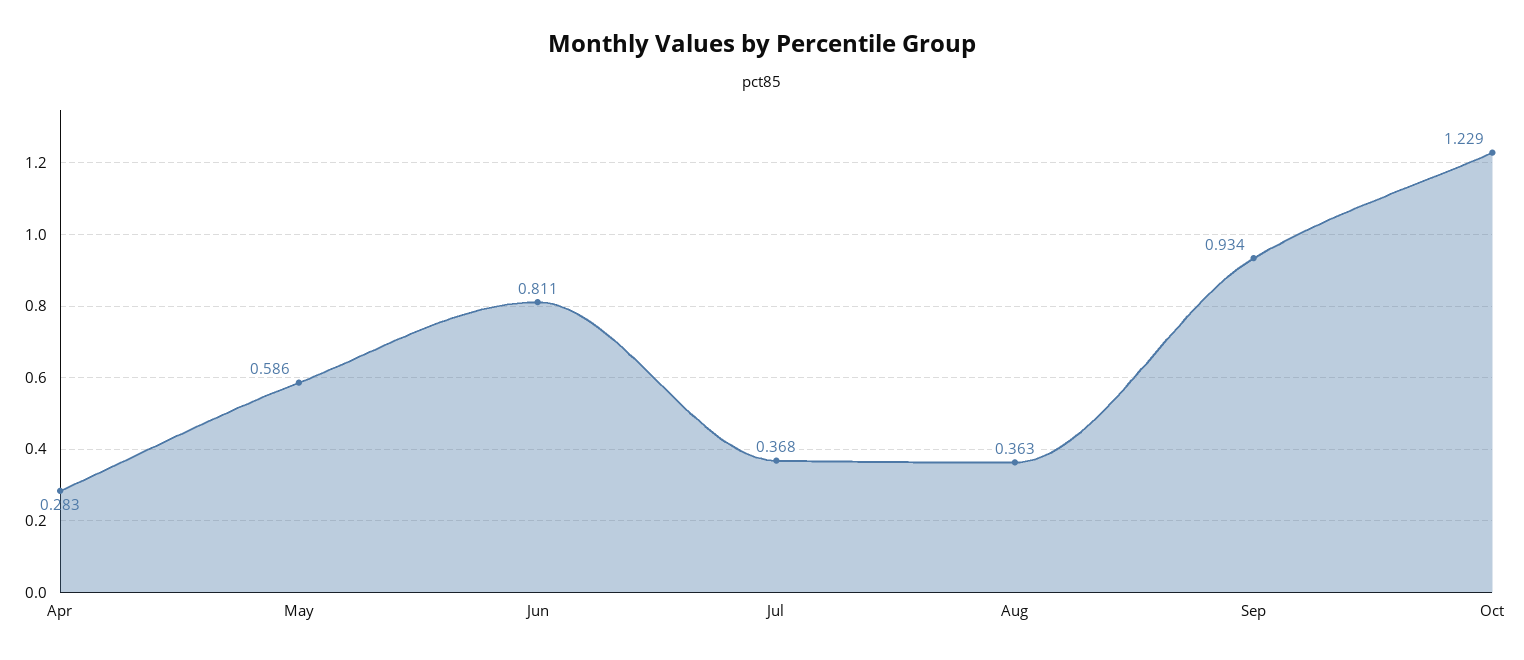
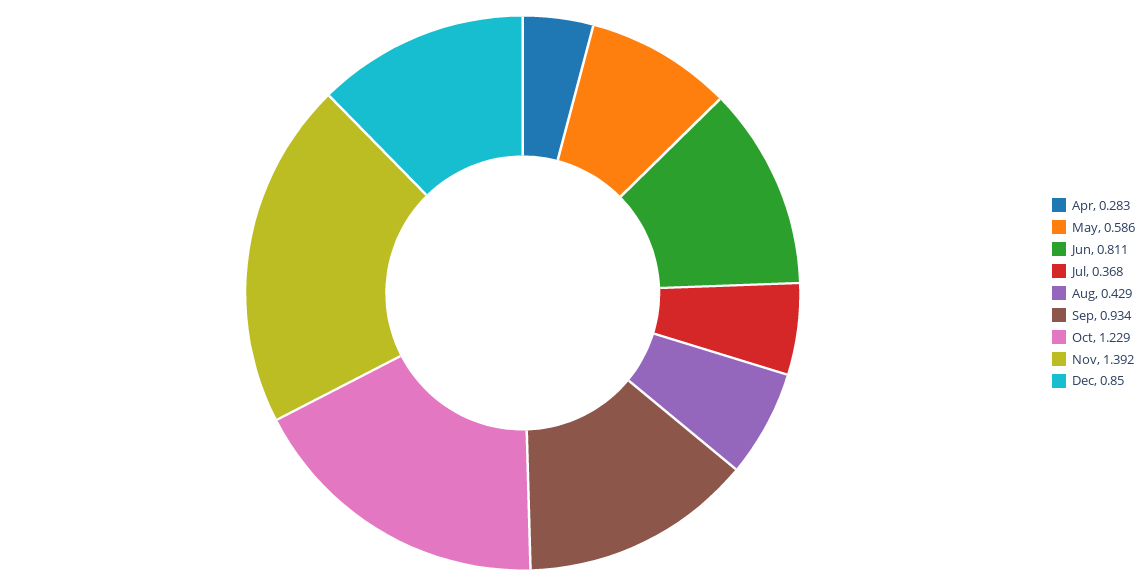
Aug: 0.363 -> 0.429
Nov: none -> 1.392
Dec: none -> 0.85

